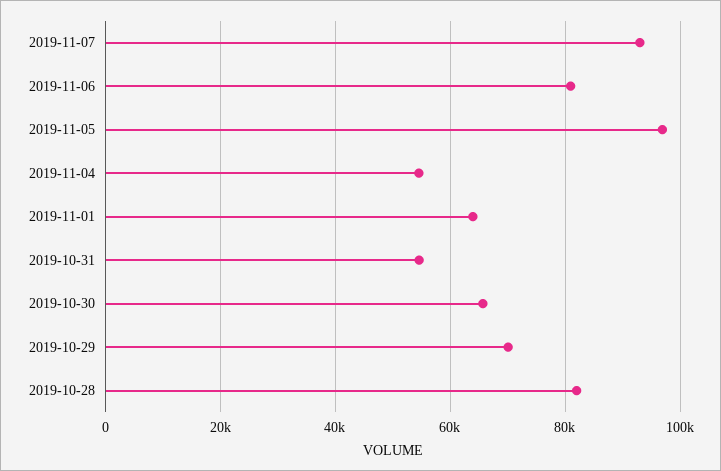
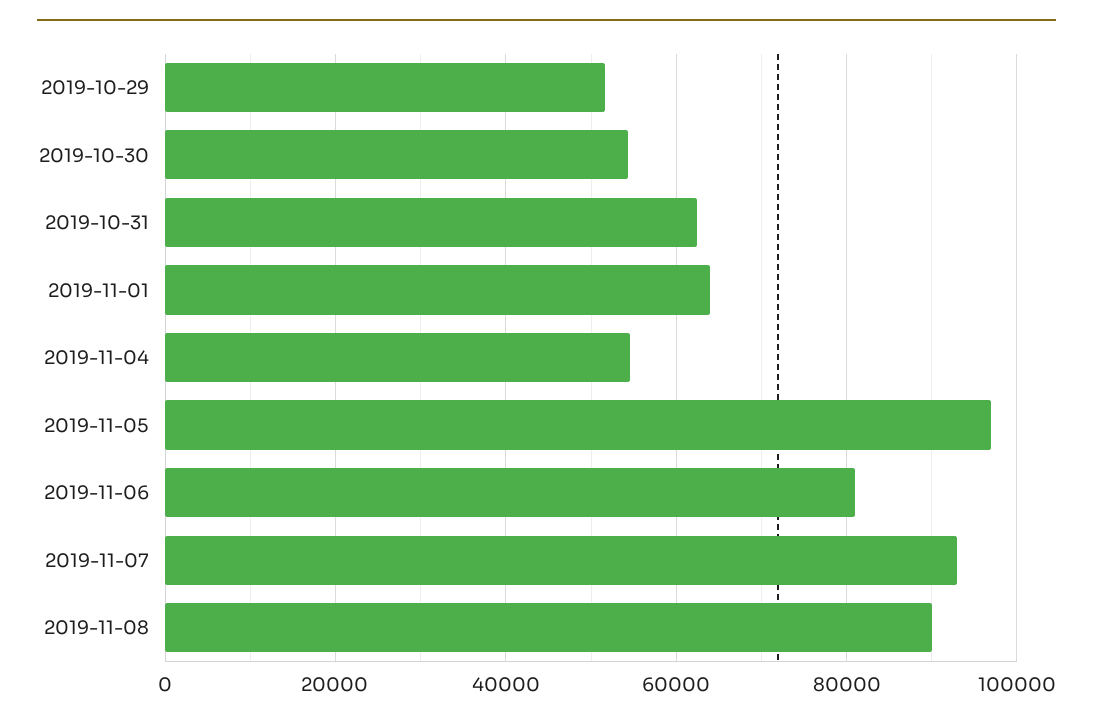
2019-10-31: 54000 -> 62000
2019-10-30: 66000 -> 54000
2019-10-29: 70000 -> 52000
2019-10-28: 82000 -> none
2019-11-08: none -> 90000

